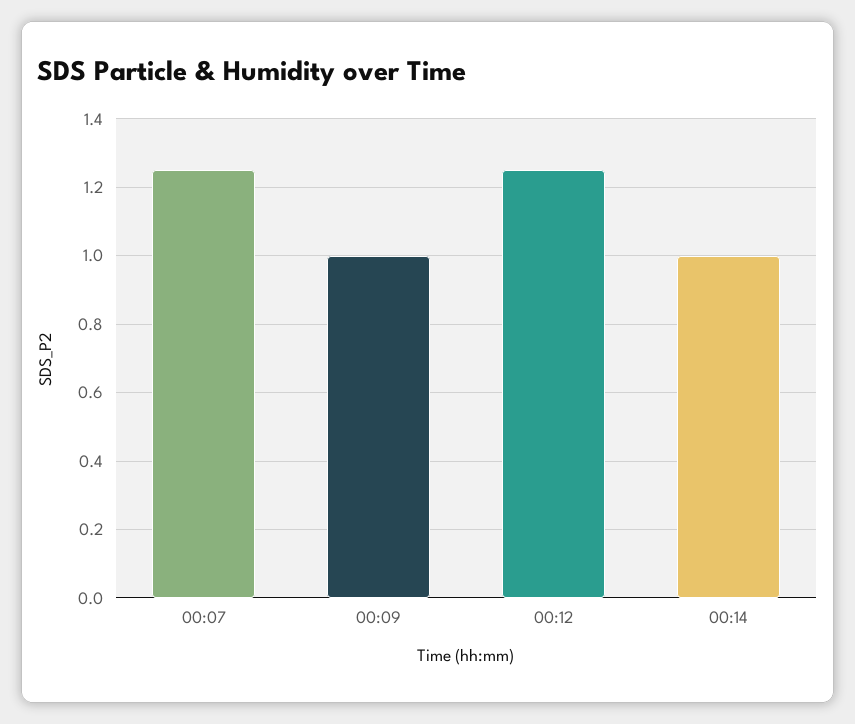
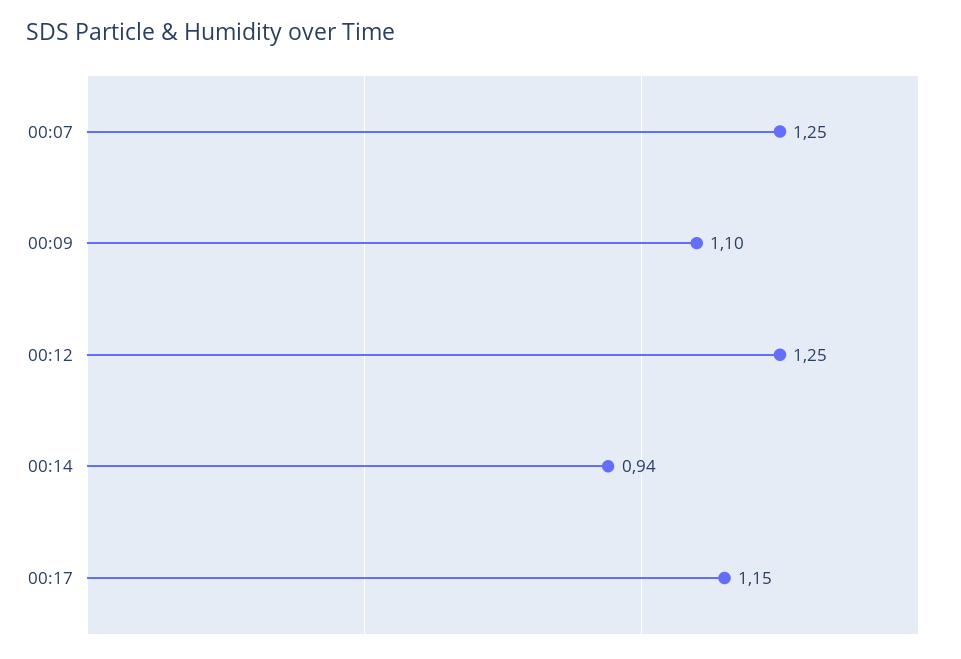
00:09: 1 -> 1.1
00:14: 1 -> 0.94
00:17: none -> 1.15

